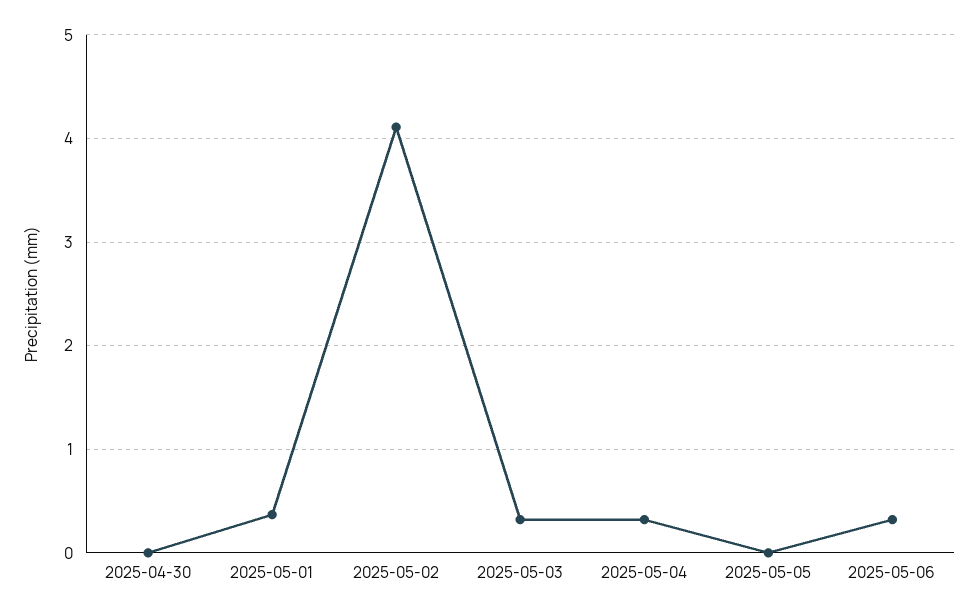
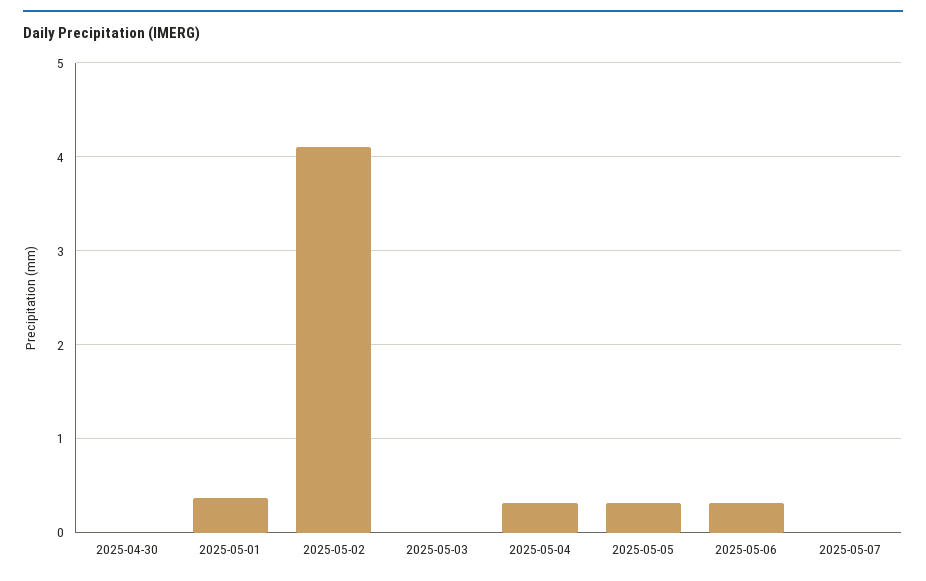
2025-05-03: 0.3 -> 0
2025-05-05: 0 -> 0.3
2025-05-07: none -> 0

